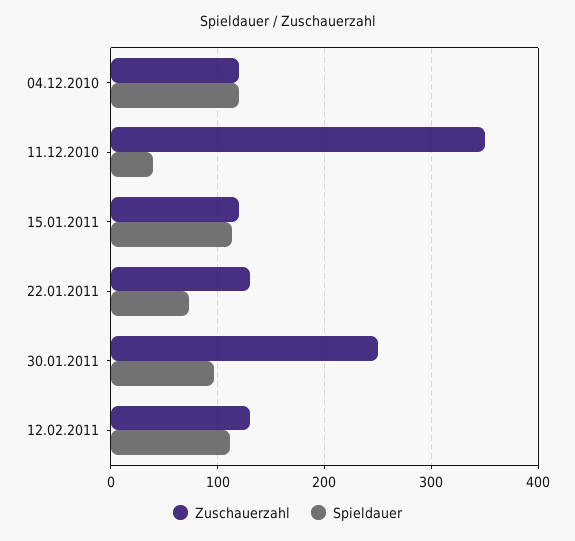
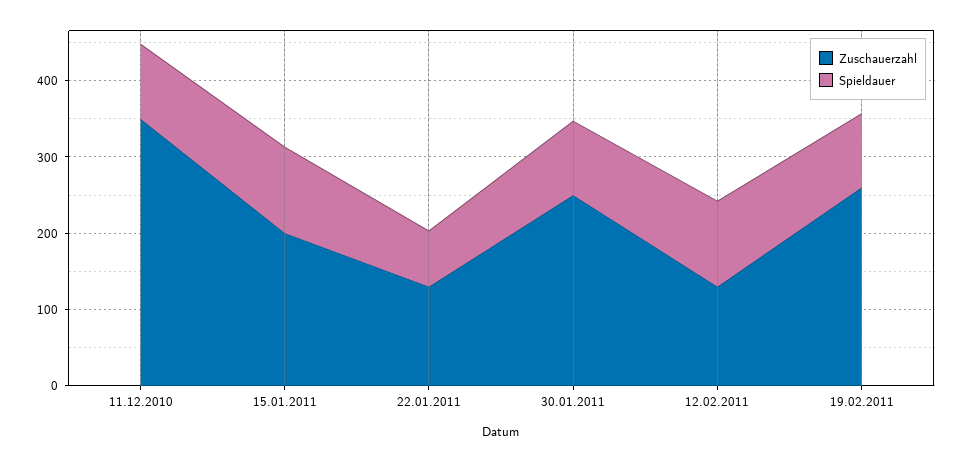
Zuschauerzahl, 04.12.2010: 120 -> none
Spieldauer, 04.12.2010: 120 -> none
Spieldauer, 11.12.2010: 40 -> 100
Zuschauerzahl, 15.01.2011: 120 -> 200
Zuschauerzahl, 19.02.2011: none -> 260
Spieldauer, 19.02.2011: none -> 100

